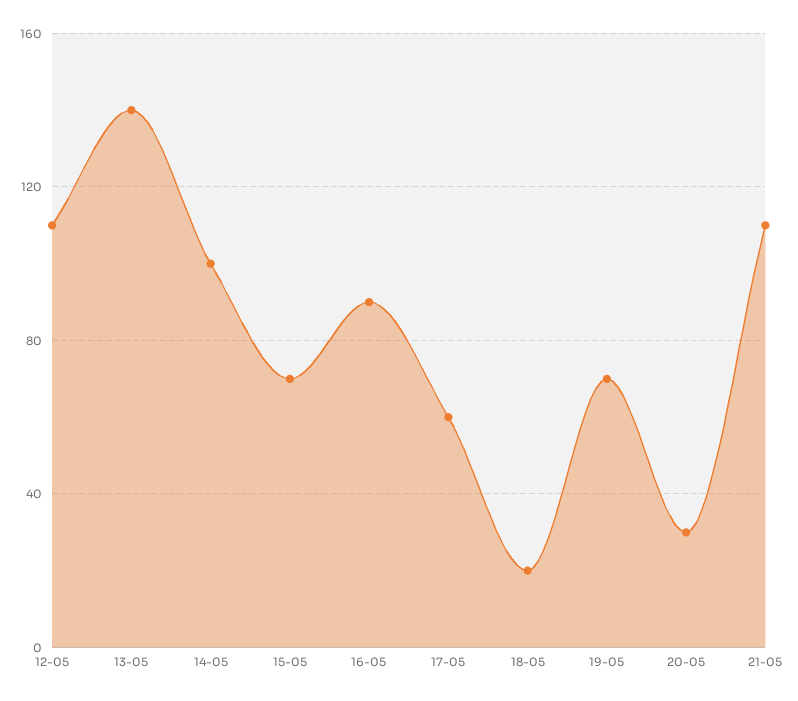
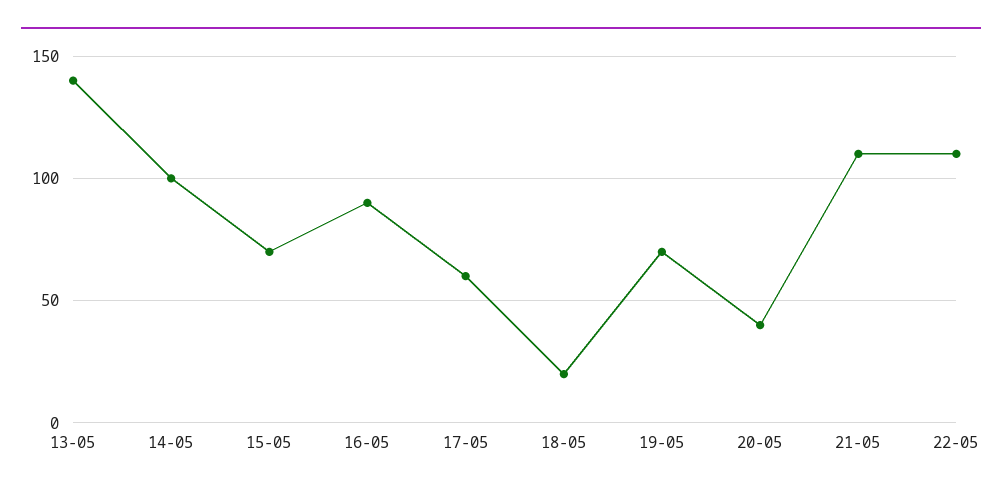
12-05: 110 -> none
20-05: 30 -> 40
22-05: none -> 110

